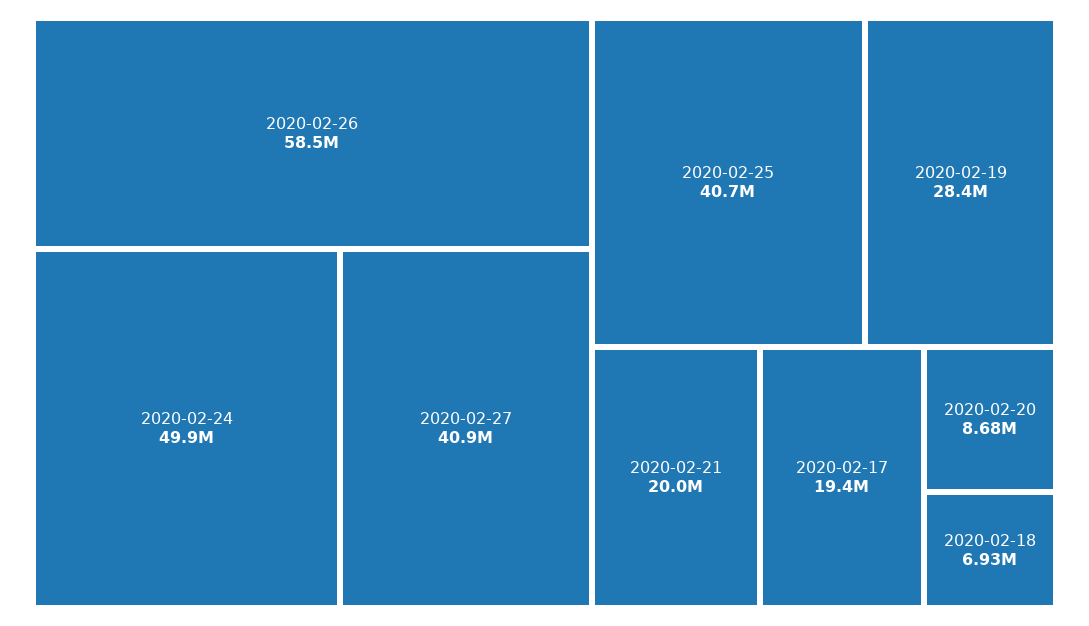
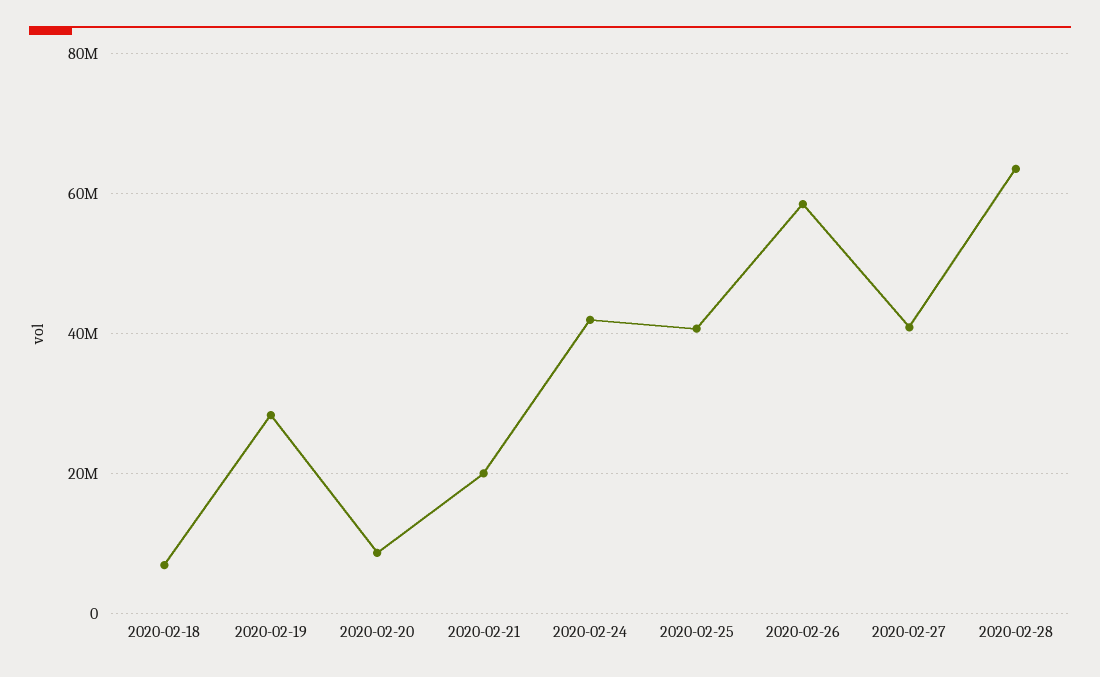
2020-02-24: 49900000 -> 42000000
2020-02-17: 19400000 -> none
2020-02-28: none -> 64000000

